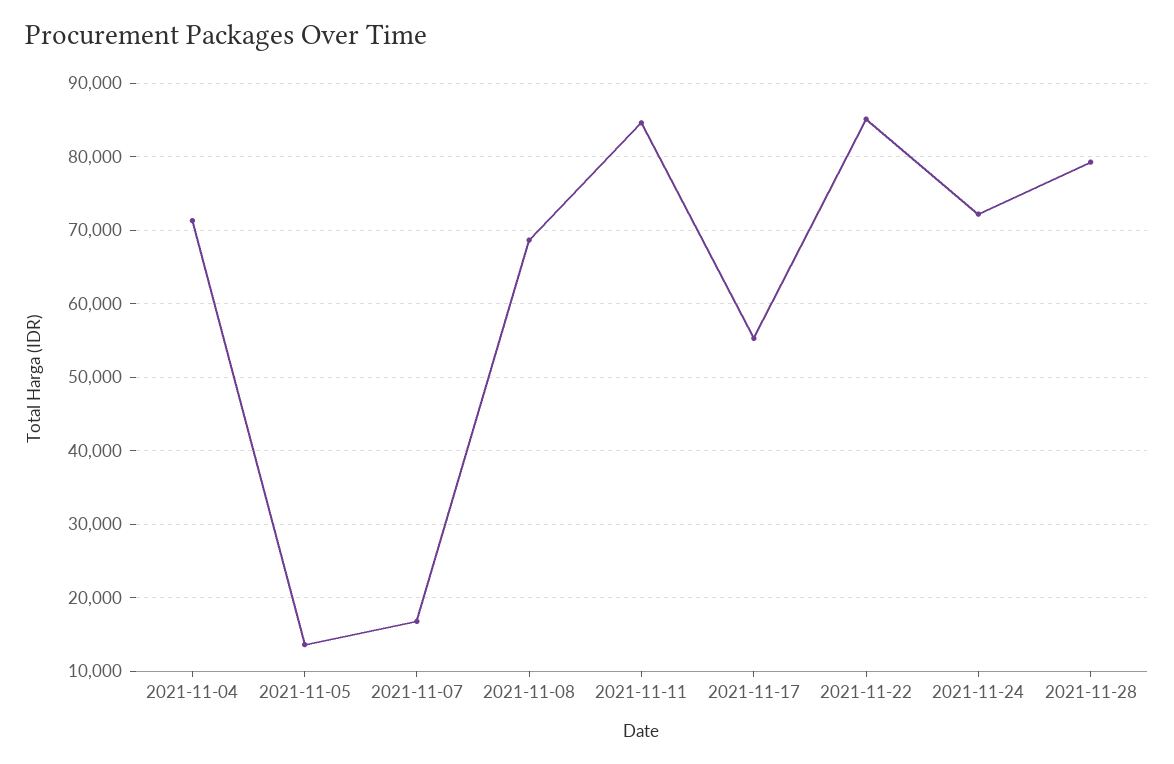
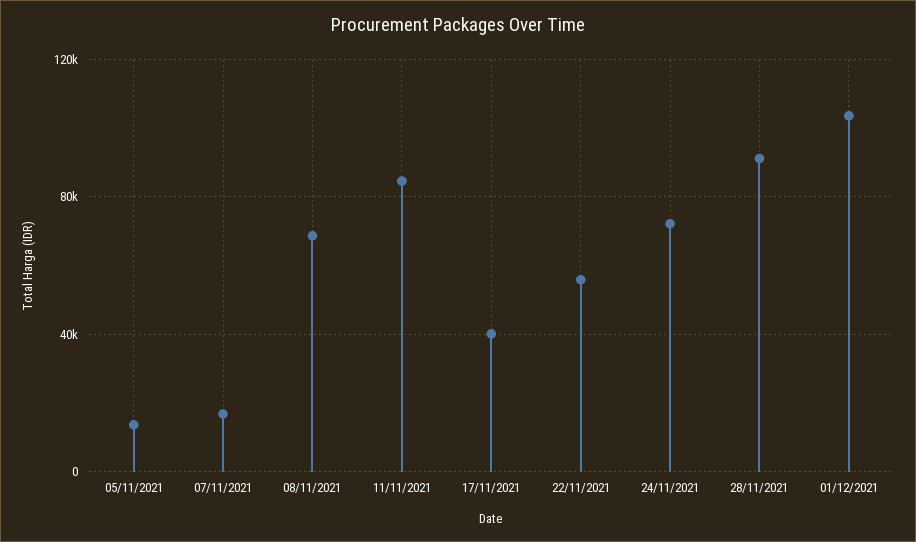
2021-11-04: 71000 -> none
2021-11-17: 55000 -> 40000
2021-11-22: 85000 -> 55000
2021-11-28: 79000 -> 90000
01/12/2021: none -> 105000

